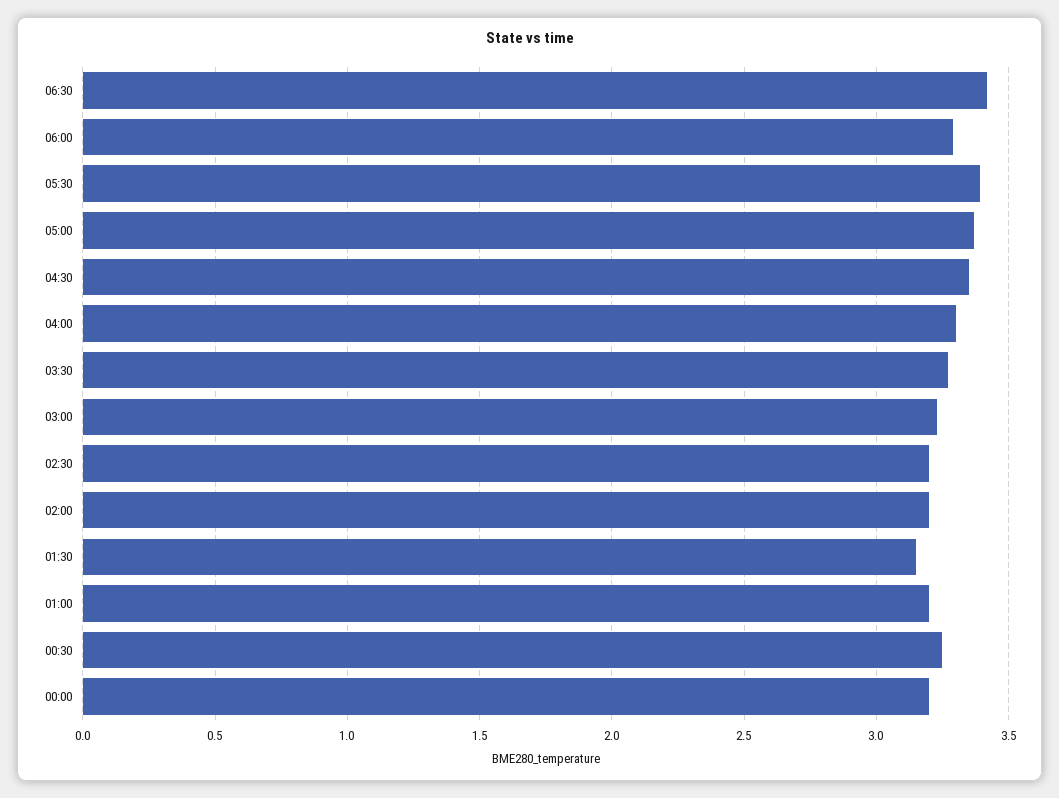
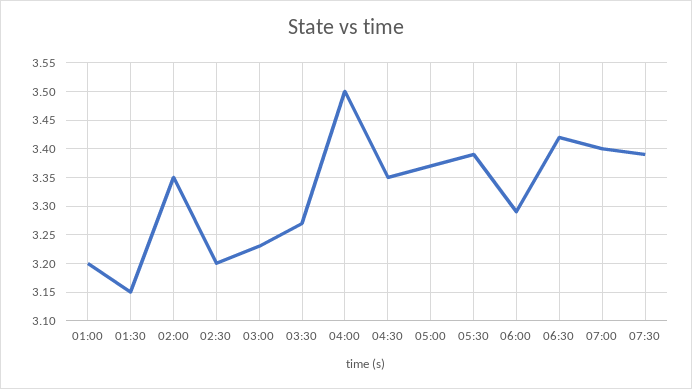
04:00: 3.3 -> 3.5
02:00: 3.2 -> 3.35
00:30: 3.25 -> none
00:00: 3.2 -> none
07:00: none -> 3.4
07:30: none -> 3.4

